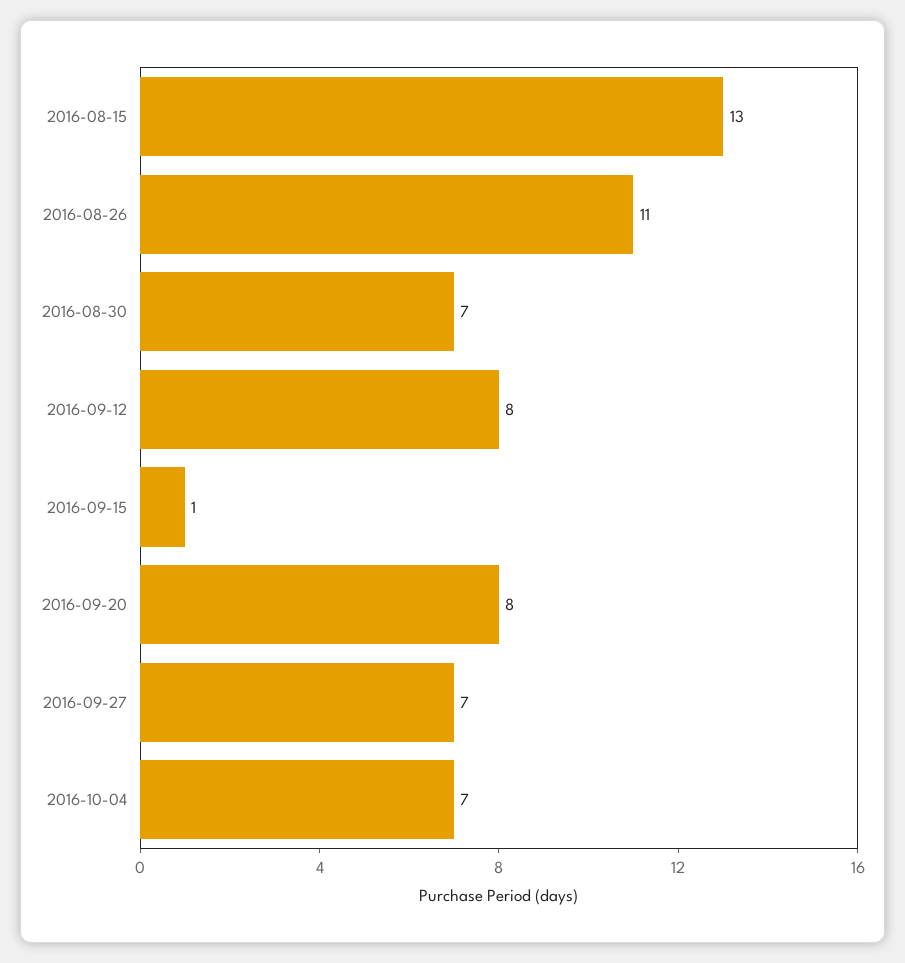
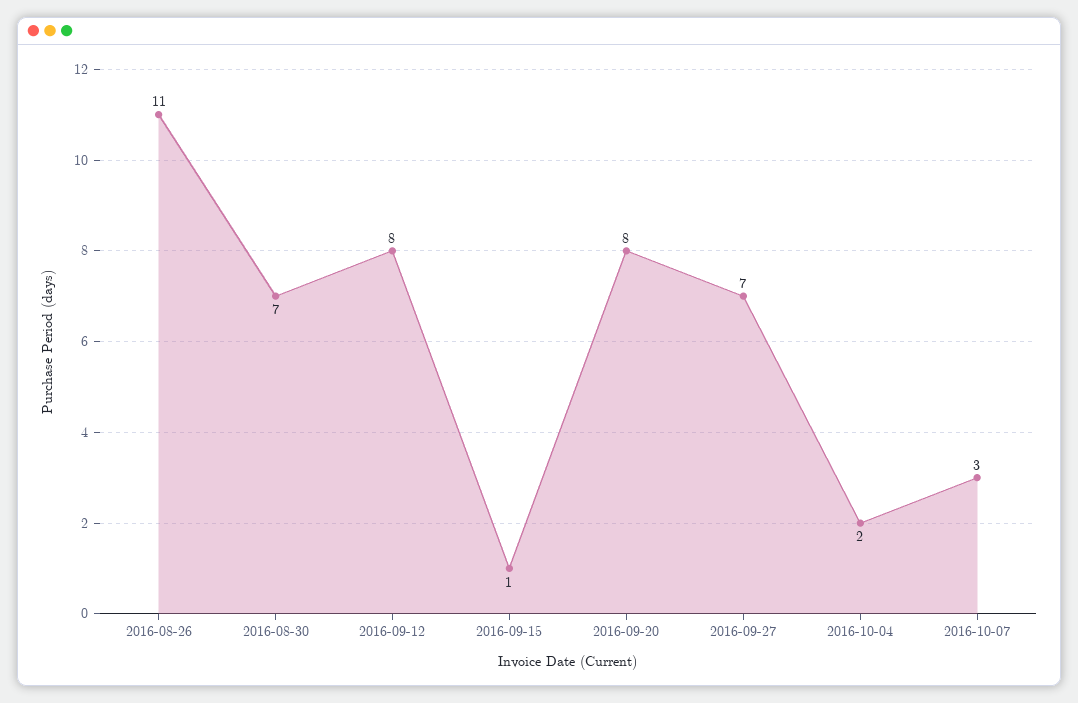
2016-08-15: 13 -> none
2016-10-04: 7 -> 2
2016-10-07: none -> 3

